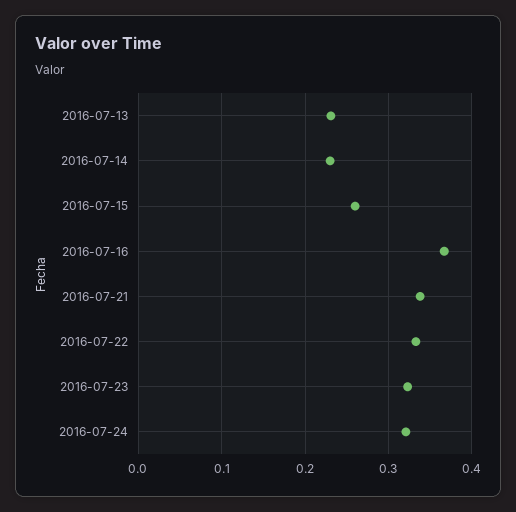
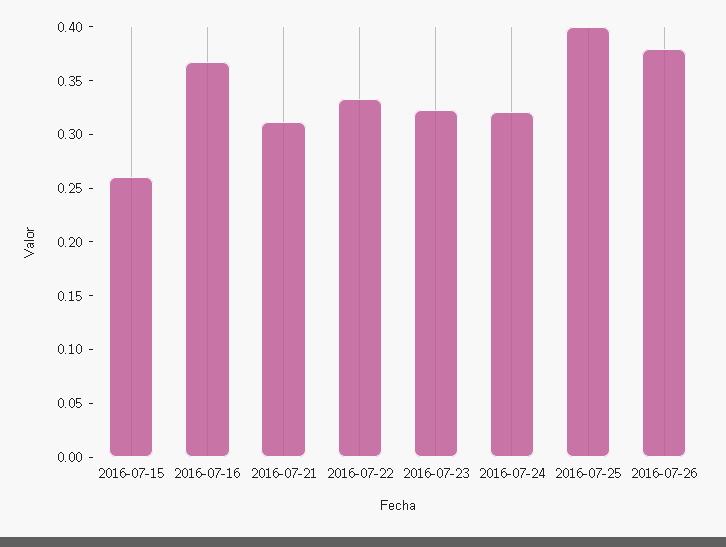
2016-07-13: 0.23 -> none
2016-07-14: 0.23 -> none
2016-07-21: 0.34 -> 0.31
2016-07-25: none -> 0.4
2016-07-26: none -> 0.38

